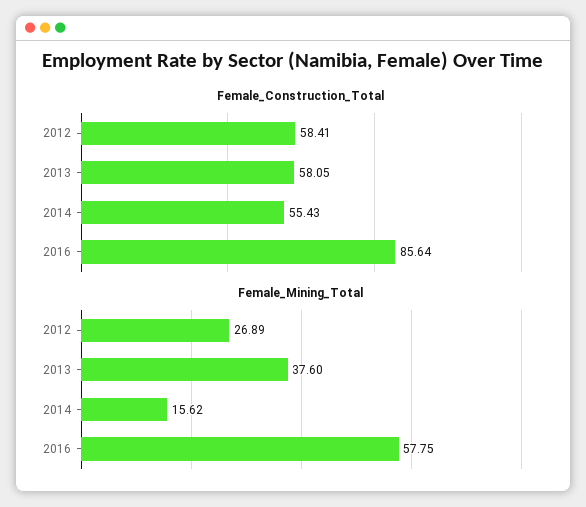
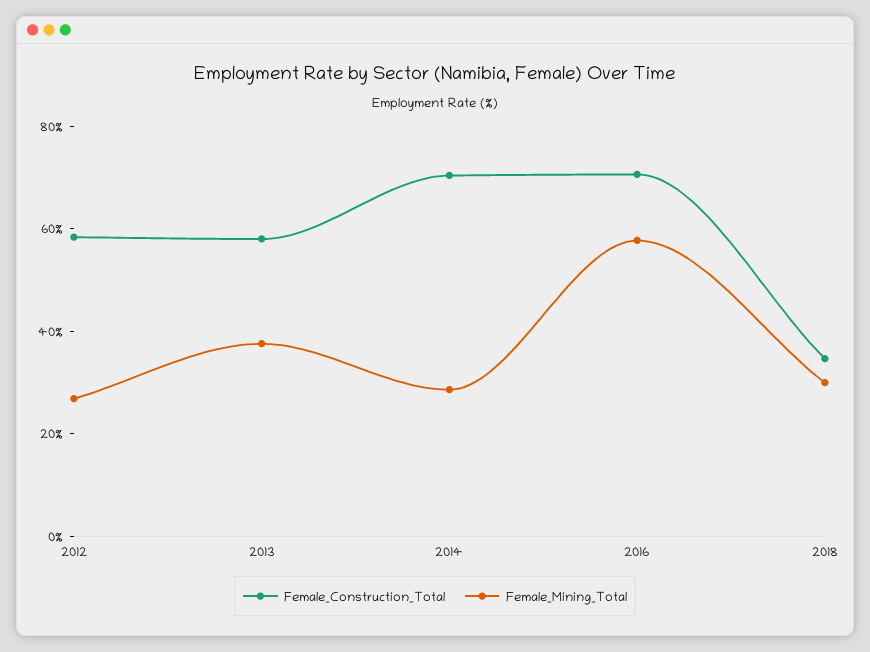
Female_Construction_Total, 2014: 55.43 -> 70
Female_Construction_Total, 2016: 85.64 -> 70
Female_Mining_Total, 2014: 15.62 -> 30
Female_Construction_Total, 2018: none -> 35
Female_Mining_Total, 2018: none -> 30

